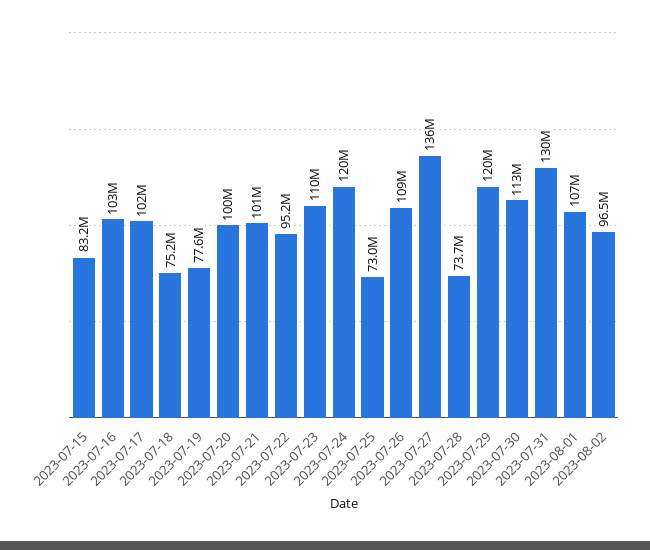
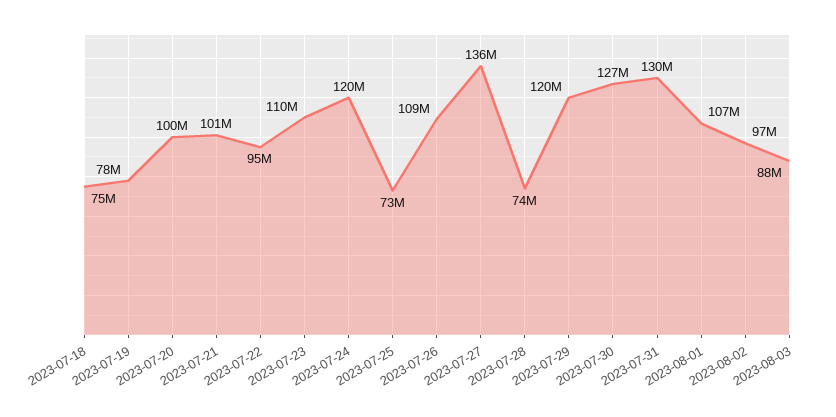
2023-07-15: 83200000 -> none
2023-07-16: 103000000 -> none
2023-07-17: 102000000 -> none
2023-07-30: 113000000 -> 127000000
2023-08-03: none -> 88000000

